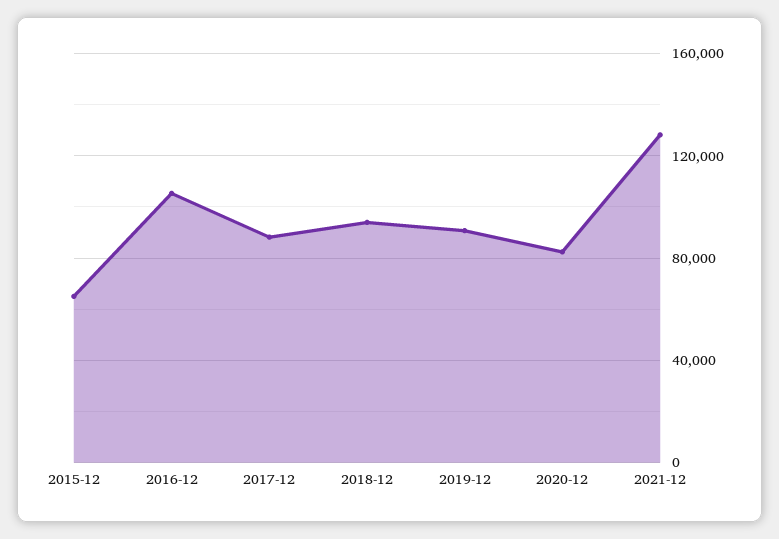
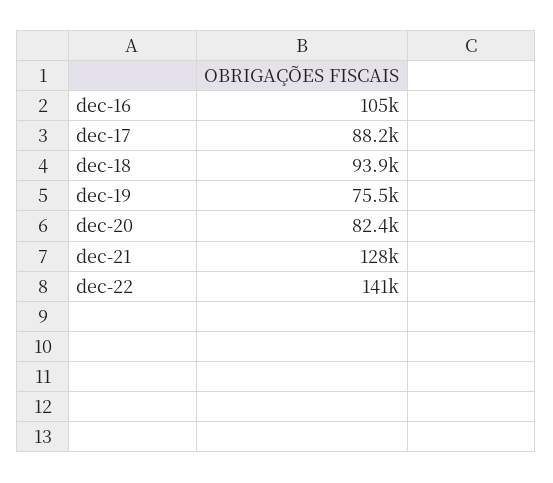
2015-12: 65000 -> none
2019-12: 90000 -> 75500
dec-22: none -> 141000

